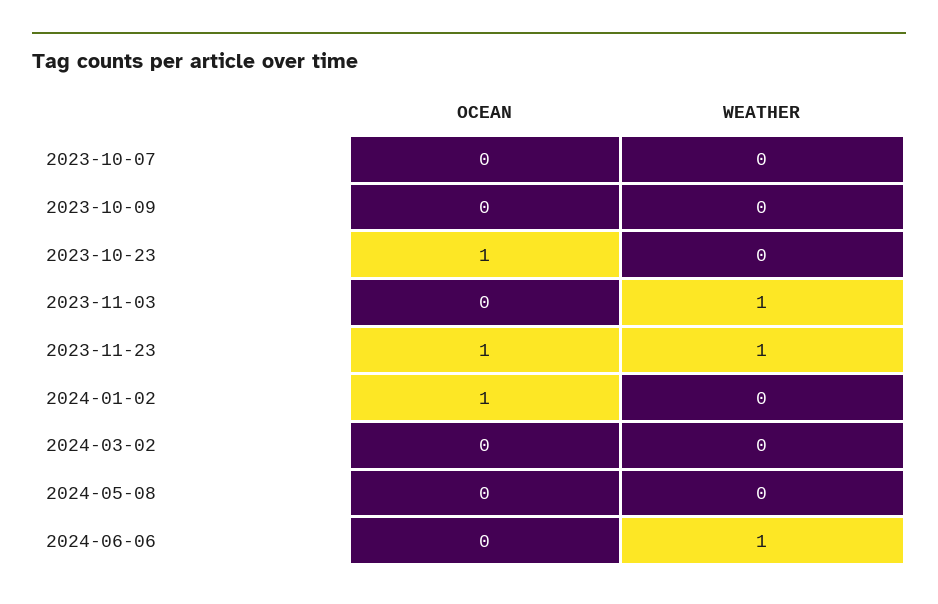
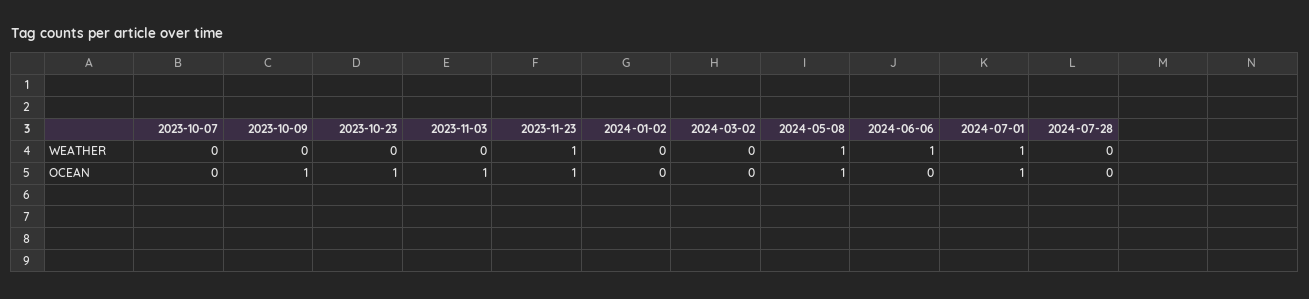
OCEAN, 2023-10-09: 0 -> 1
OCEAN, 2023-11-03: 0 -> 1
WEATHER, 2023-11-03: 1 -> 0
OCEAN, 2024-01-02: 1 -> 0
OCEAN, 2024-05-08: 0 -> 1
WEATHER, 2024-05-08: 0 -> 1
WEATHER, 2024-07-01: none -> 1
WEATHER, 2024-07-28: none -> 0
OCEAN, 2024-07-01: none -> 1
OCEAN, 2024-07-28: none -> 0

